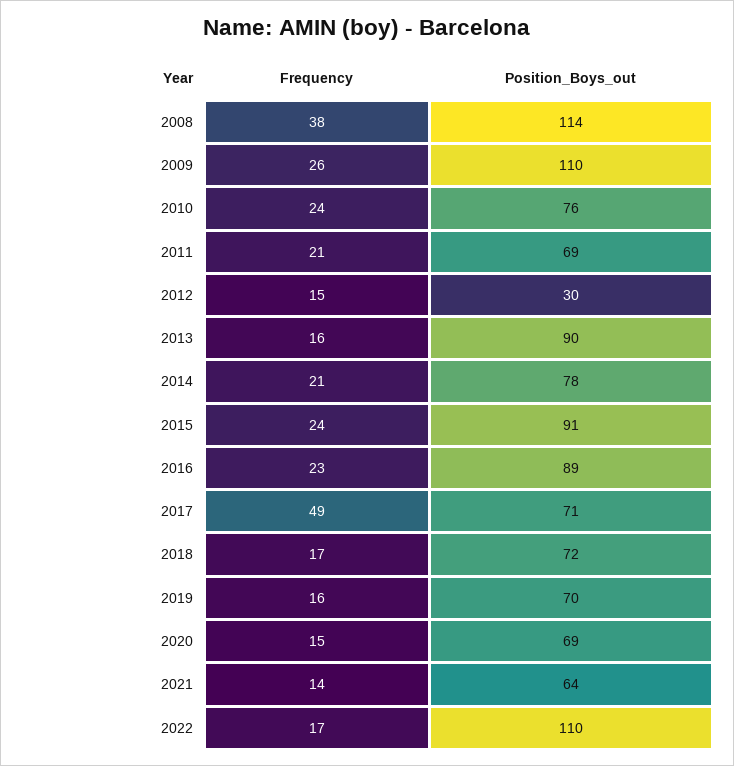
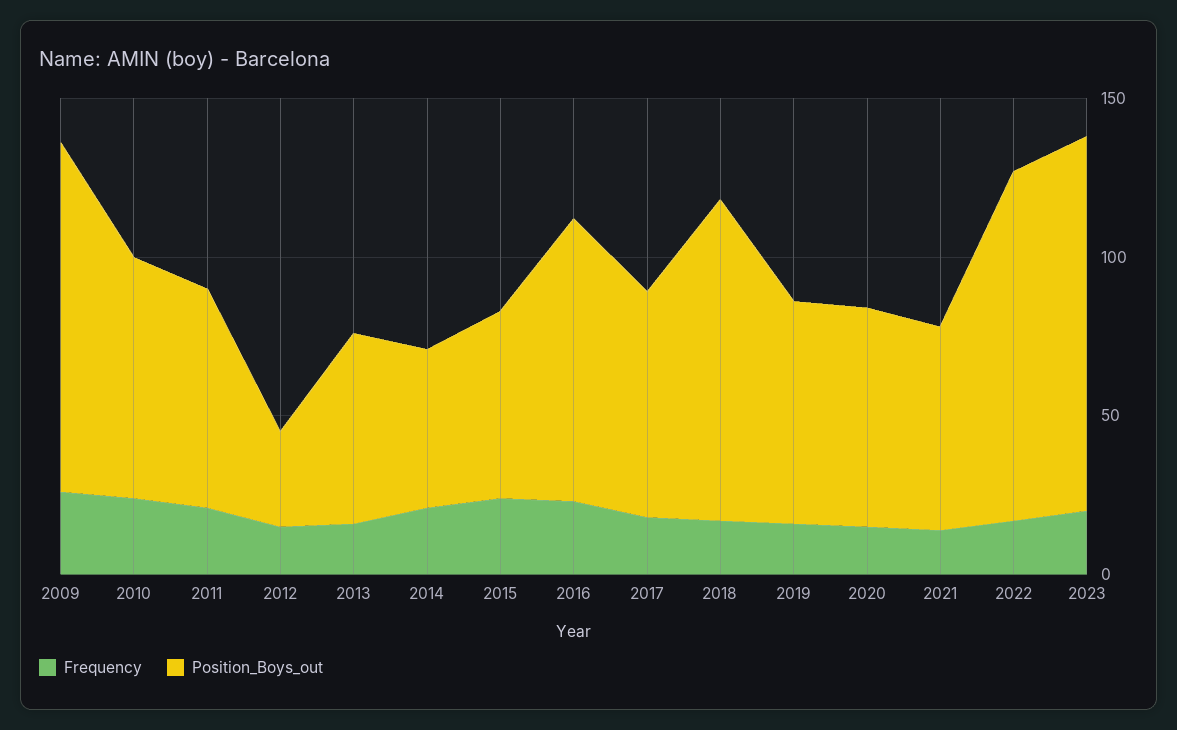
Frequency, 2008: 38 -> none
Position_Boys_out, 2008: 114 -> none
Position_Boys_out, 2013: 90 -> 60
Position_Boys_out, 2014: 78 -> 50
Position_Boys_out, 2015: 91 -> 60
Frequency, 2017: 49 -> 20
Position_Boys_out, 2018: 72 -> 100
Frequency, 2023: none -> 20
Position_Boys_out, 2023: none -> 120

